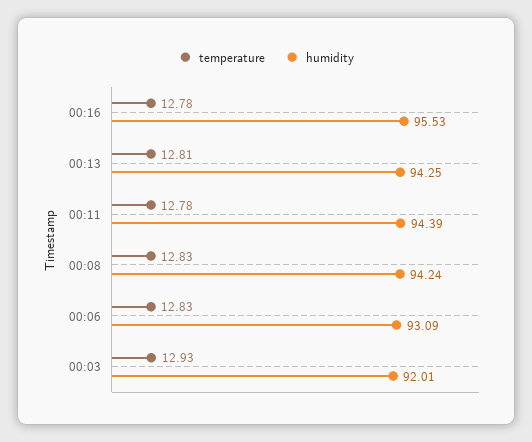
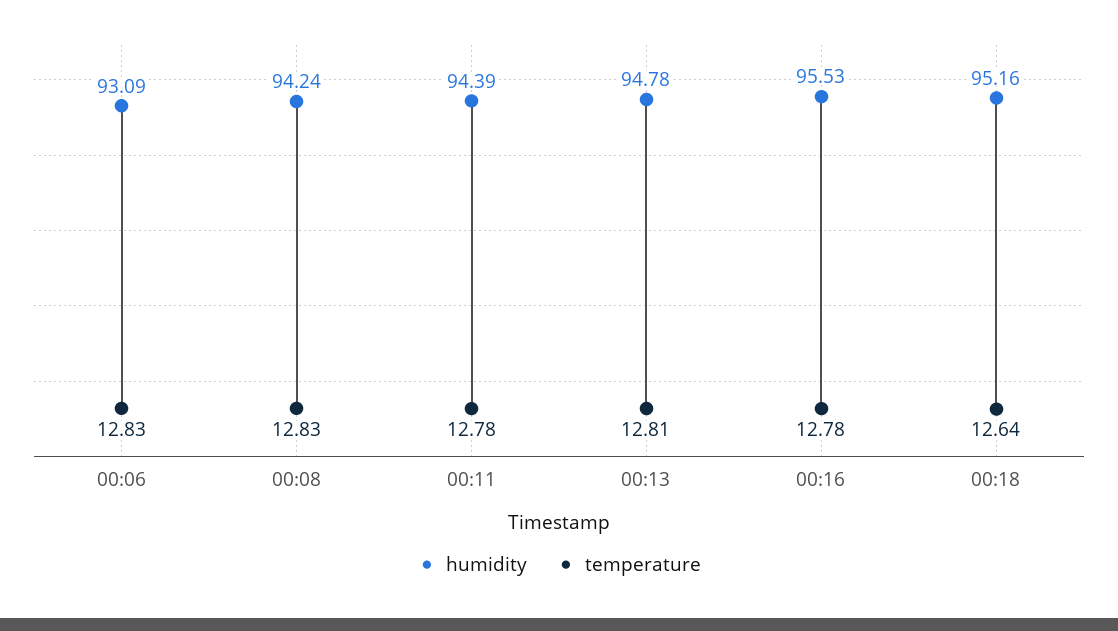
humidity, 00:13: 94.25 -> 94.78
temperature, 00:03: 12.93 -> none
humidity, 00:03: 92.01 -> none
humidity, 00:18: none -> 95.16
temperature, 00:18: none -> 12.64

